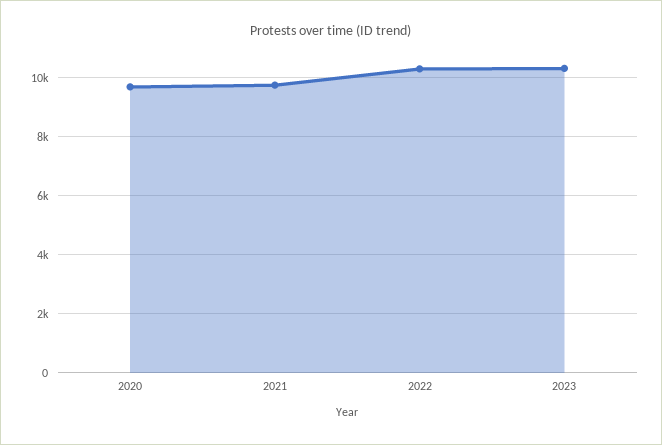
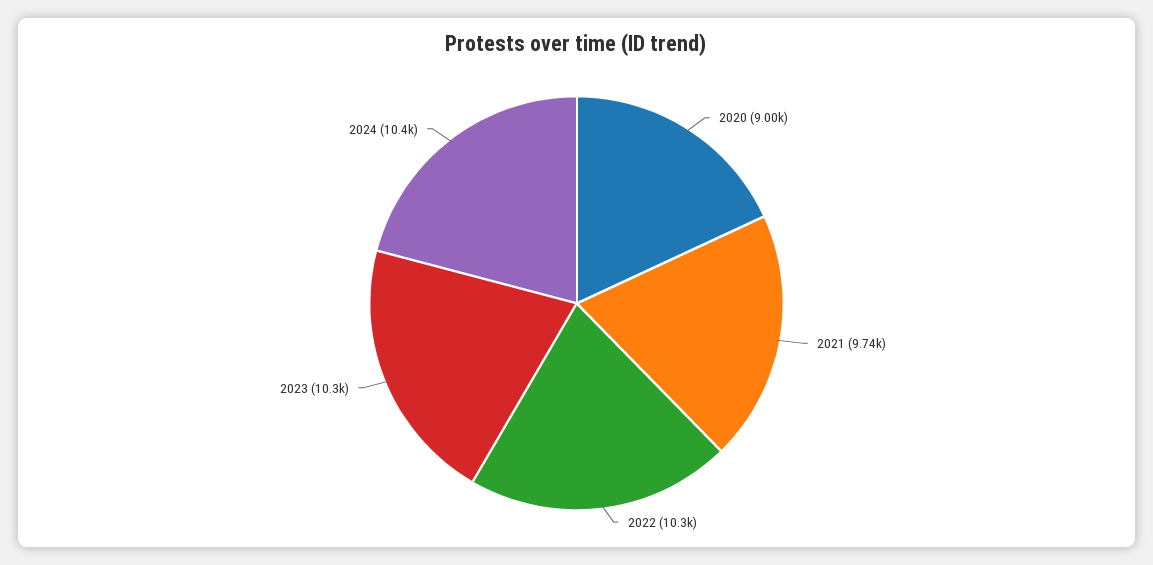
2020: 9750 -> 9000
2024: none -> 10400

